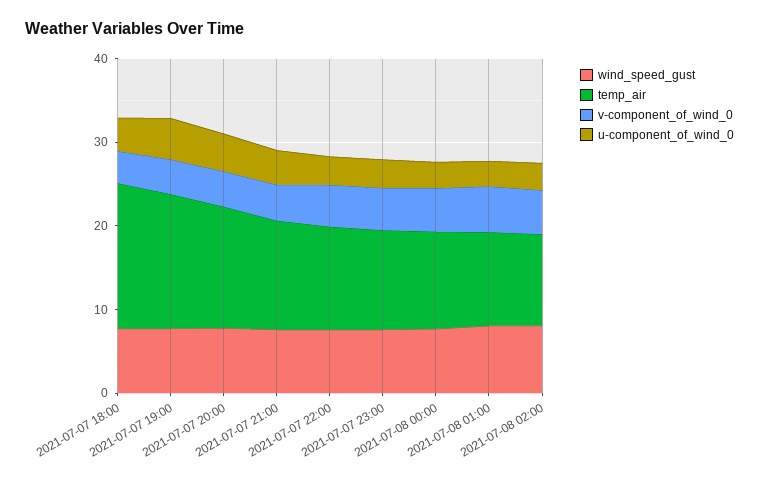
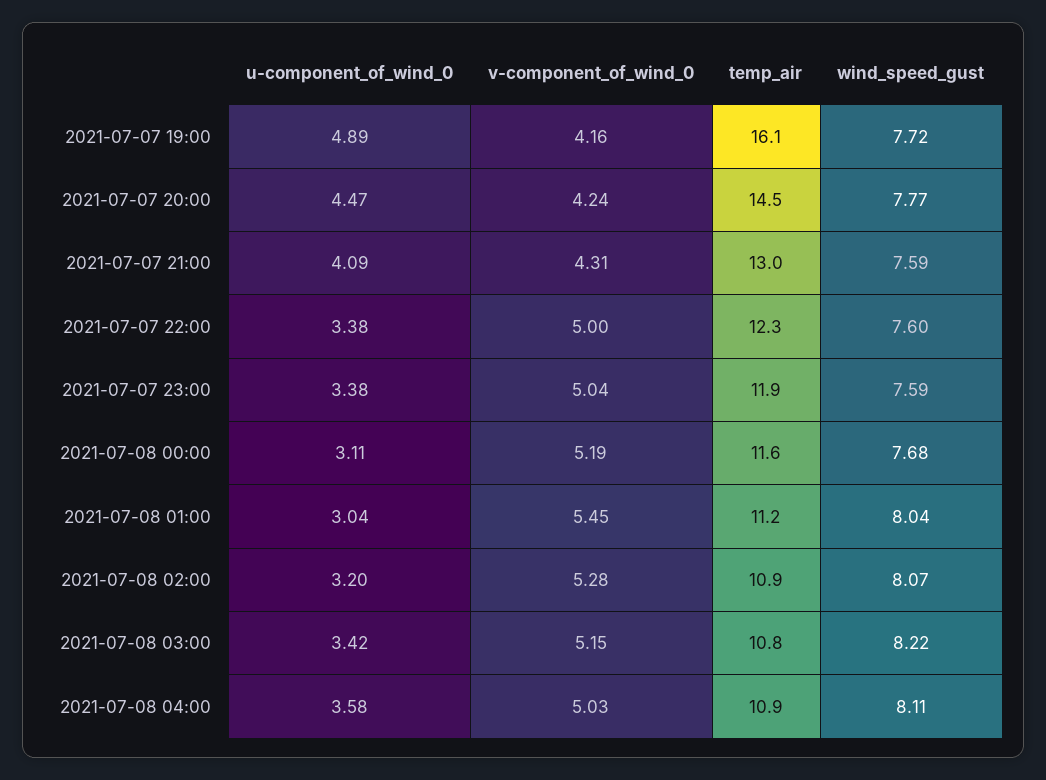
wind_speed_gust, 2021-07-07 18:00: 8 -> none
temp_air, 2021-07-07 18:00: 18 -> none
v-component_of_wind_0, 2021-07-07 18:00: 4 -> none
u-component_of_wind_0, 2021-07-07 18:00: 4 -> none
u-component_of_wind_0, 2021-07-08 03:00: none -> 3.42
v-component_of_wind_0, 2021-07-08 03:00: none -> 5.15
temp_air, 2021-07-08 03:00: none -> 10.8
wind_speed_gust, 2021-07-08 03:00: none -> 8.22
u-component_of_wind_0, 2021-07-08 04:00: none -> 3.58
v-component_of_wind_0, 2021-07-08 04:00: none -> 5.03
temp_air, 2021-07-08 04:00: none -> 10.9
wind_speed_gust, 2021-07-08 04:00: none -> 8.11

